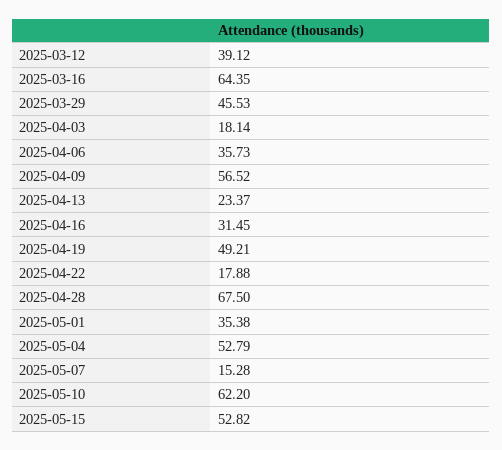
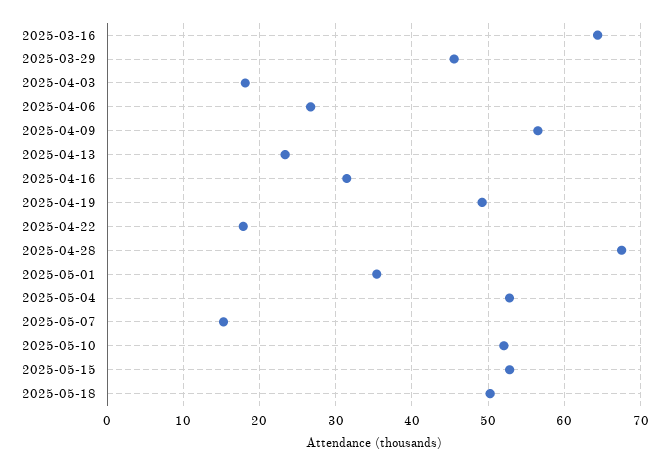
2025-03-12: 39.12 -> none
2025-04-06: 35.73 -> 27
2025-05-10: 62.2 -> 52
2025-05-18: none -> 50

